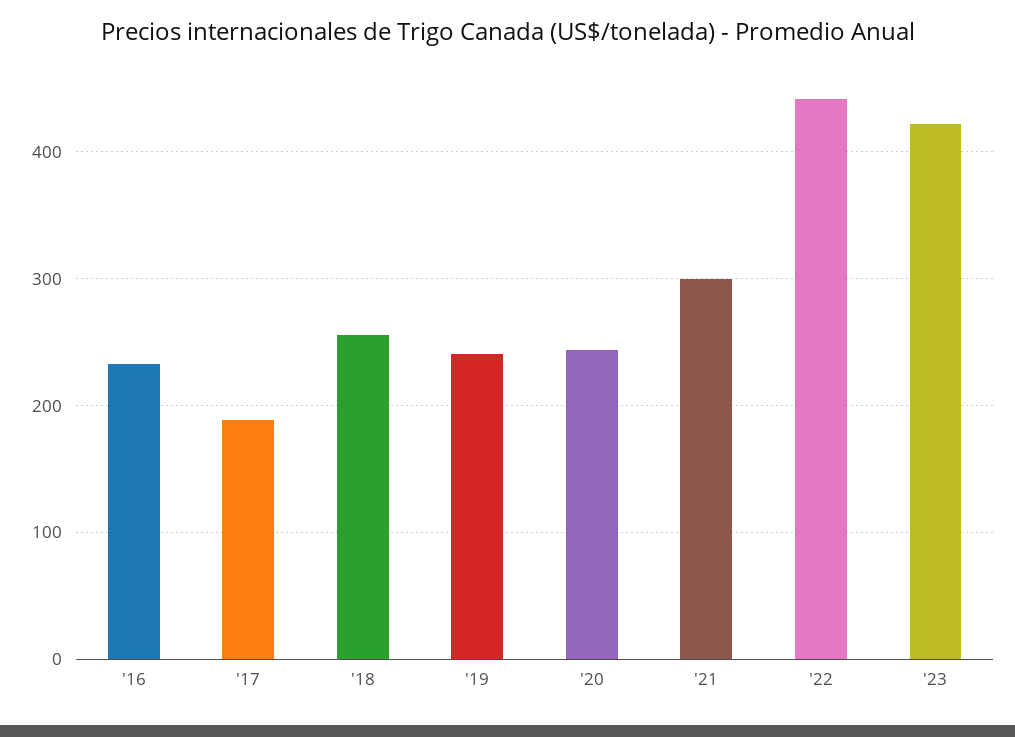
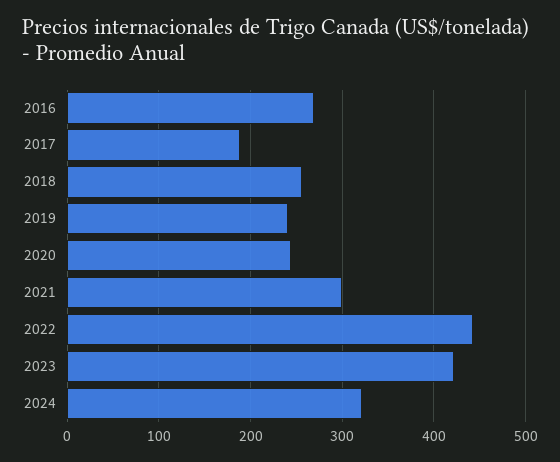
'16: 230 -> 270
2024: none -> 320

